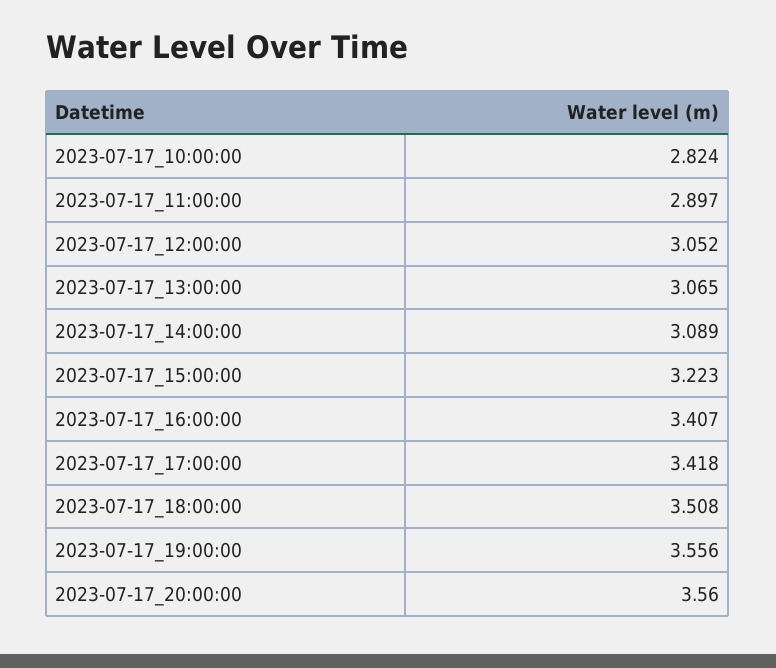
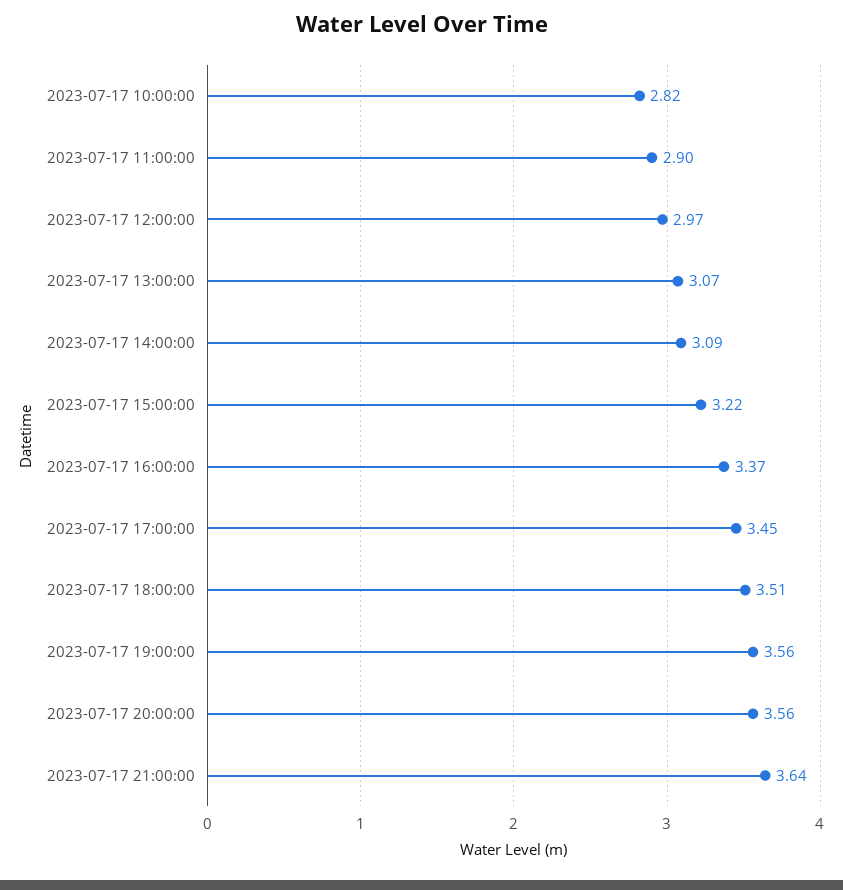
2023-07-17_12:00:00: 3.052 -> 2.97
2023-07-17_16:00:00: 3.407 -> 3.37
2023-07-17_17:00:00: 3.418 -> 3.45
2023-07-17 21:00:00: none -> 3.64

